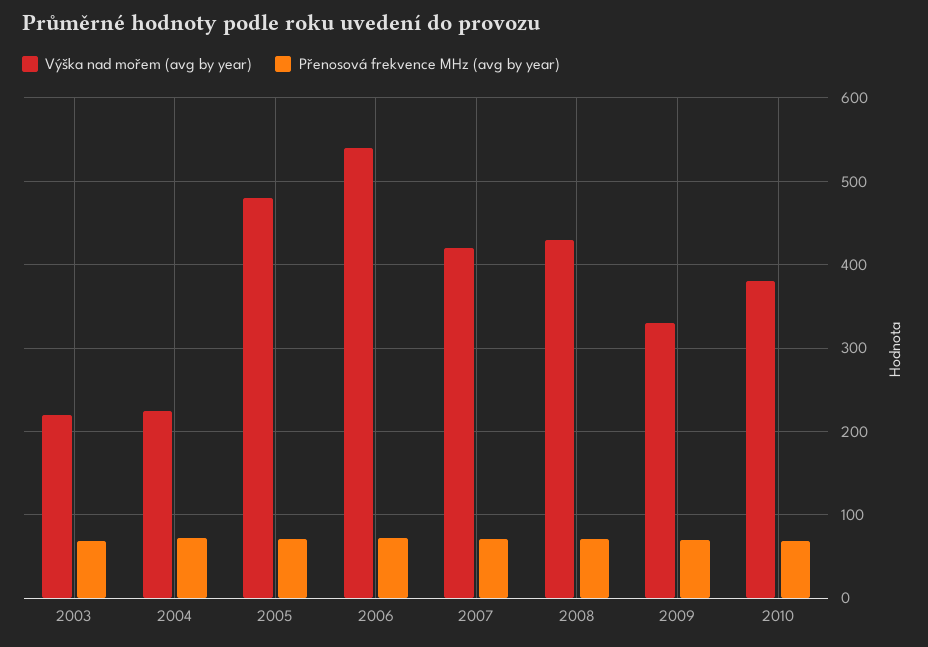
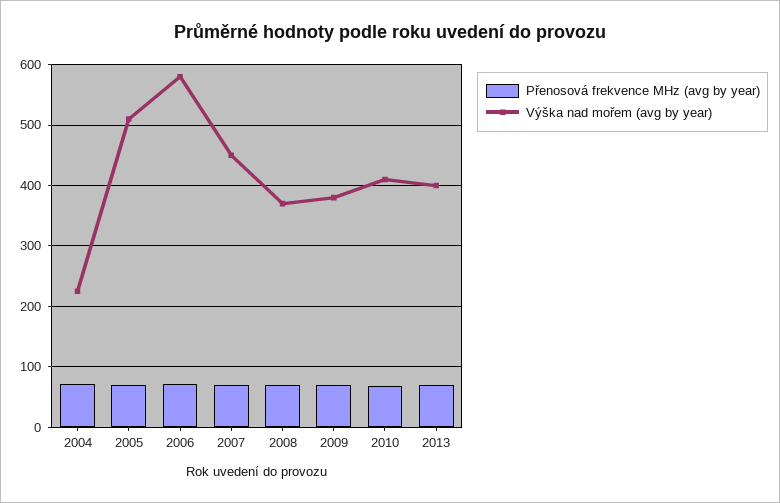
Výška nad mořem (avg by year), 2003: 220 -> none
Přenosová frekvence MHz (avg by year), 2003: 70 -> none
Výška nad mořem (avg by year), 2005: 480 -> 510
Výška nad mořem (avg by year), 2006: 540 -> 580
Výška nad mořem (avg by year), 2007: 420 -> 450
Výška nad mořem (avg by year), 2008: 430 -> 370
Výška nad mořem (avg by year), 2009: 330 -> 380
Výška nad mořem (avg by year), 2010: 380 -> 410
Přenosová frekvence MHz (avg by year), 2013: none -> 70
Výška nad mořem (avg by year), 2013: none -> 400

